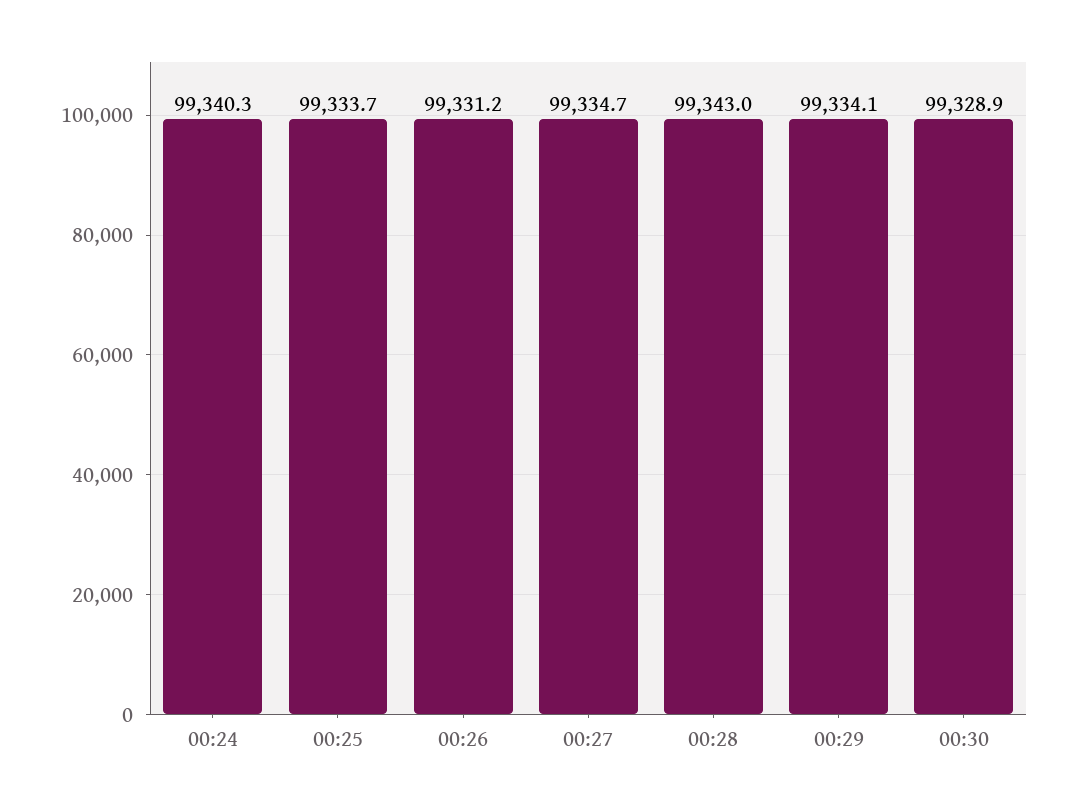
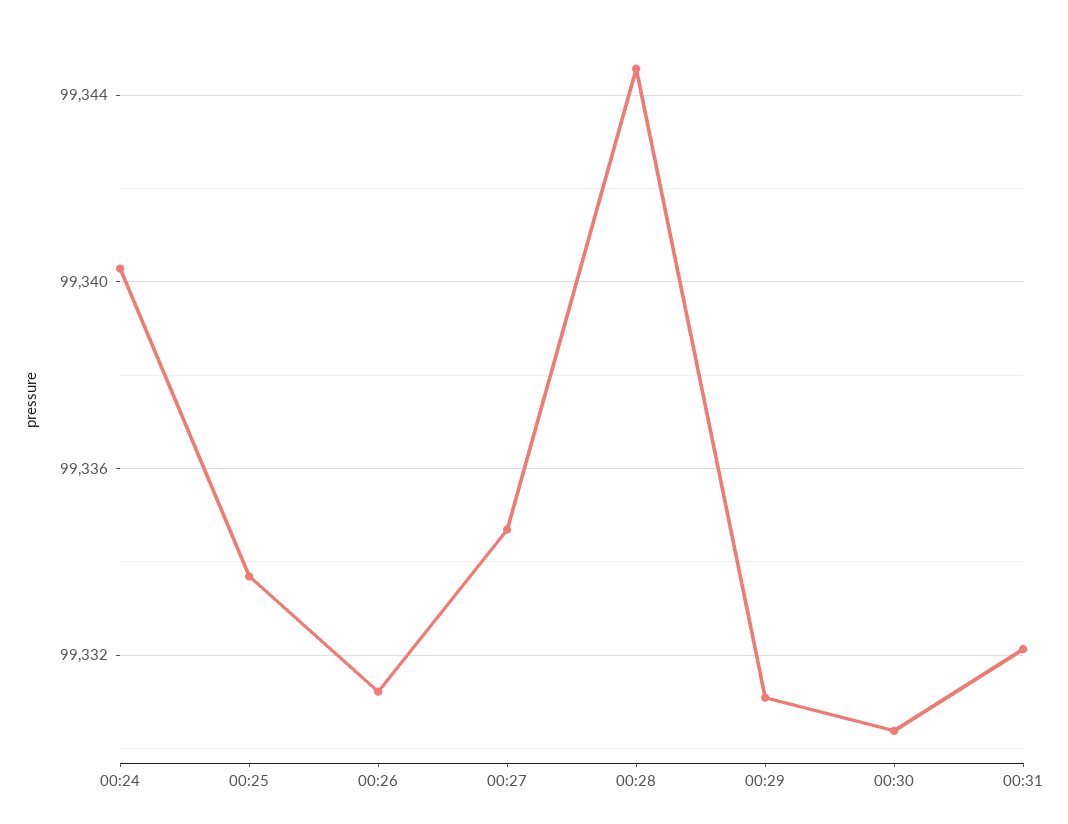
00:28: 99343 -> 99344.5
00:29: 99334.1 -> 99331
00:30: 99328.9 -> 99330.5
00:31: none -> 99332

